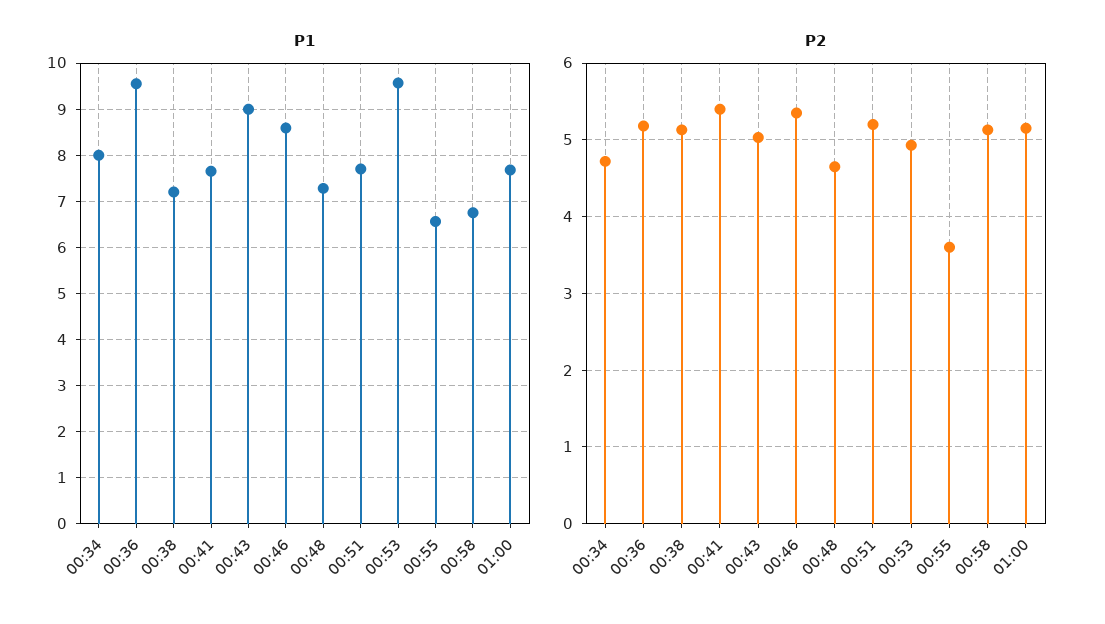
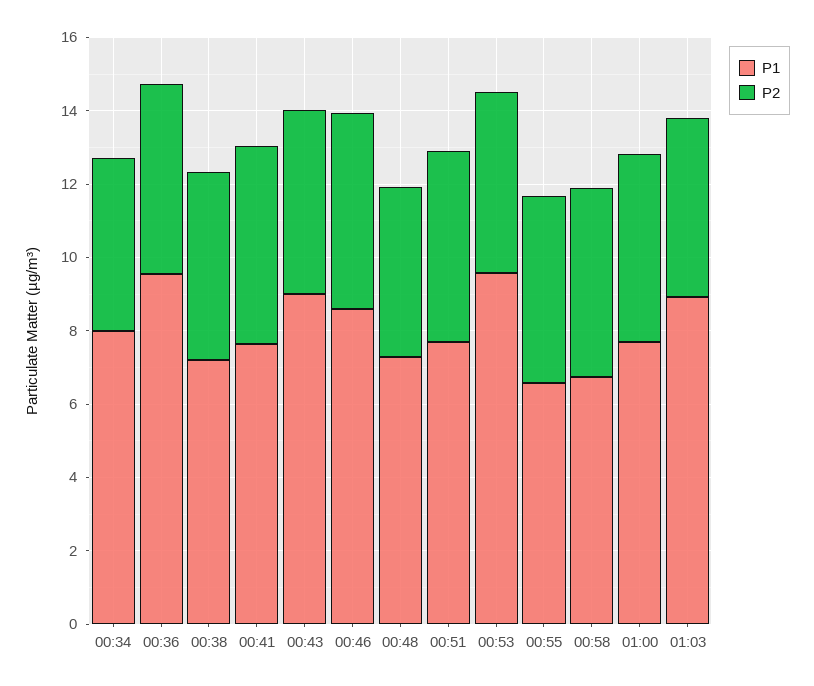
P2, 00:55: 3.6 -> 5
P1, 01:03: none -> 9
P2, 01:03: none -> 5

